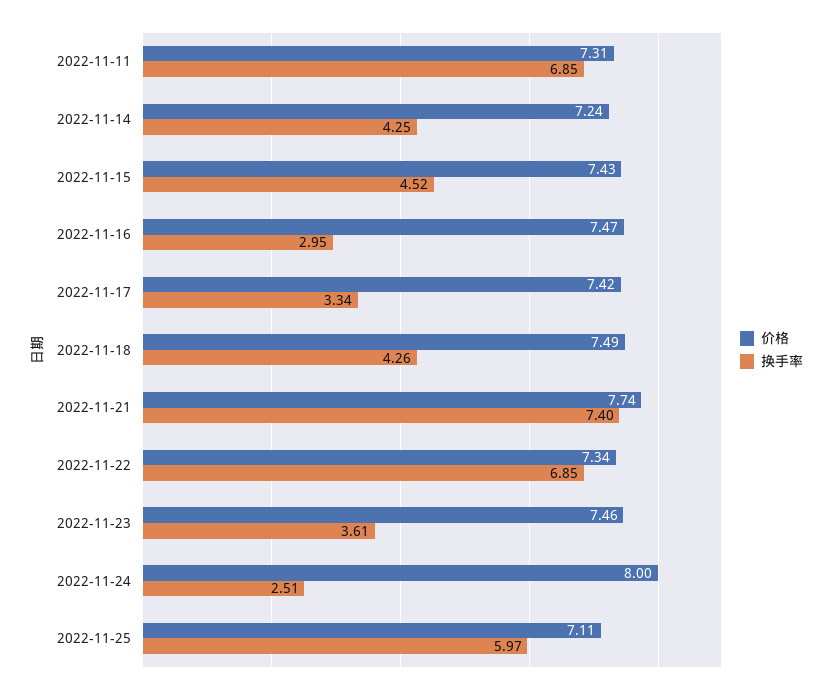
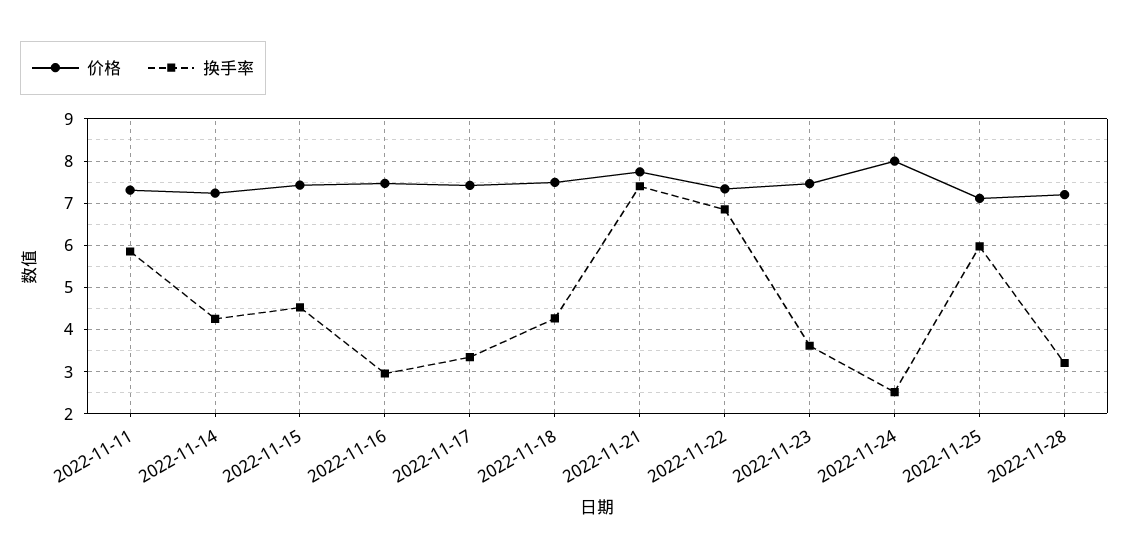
换手率, 2022-11-11: 6.85 -> 5.8
价格, 2022-11-28: none -> 7.2
换手率, 2022-11-28: none -> 3.2

